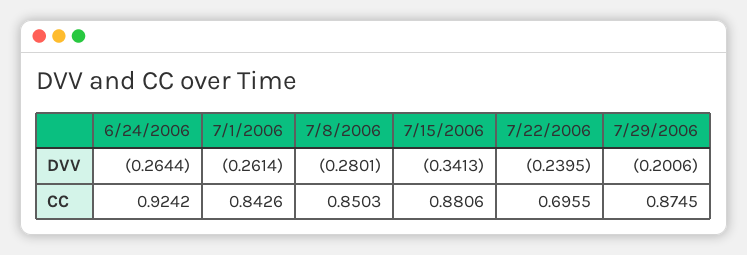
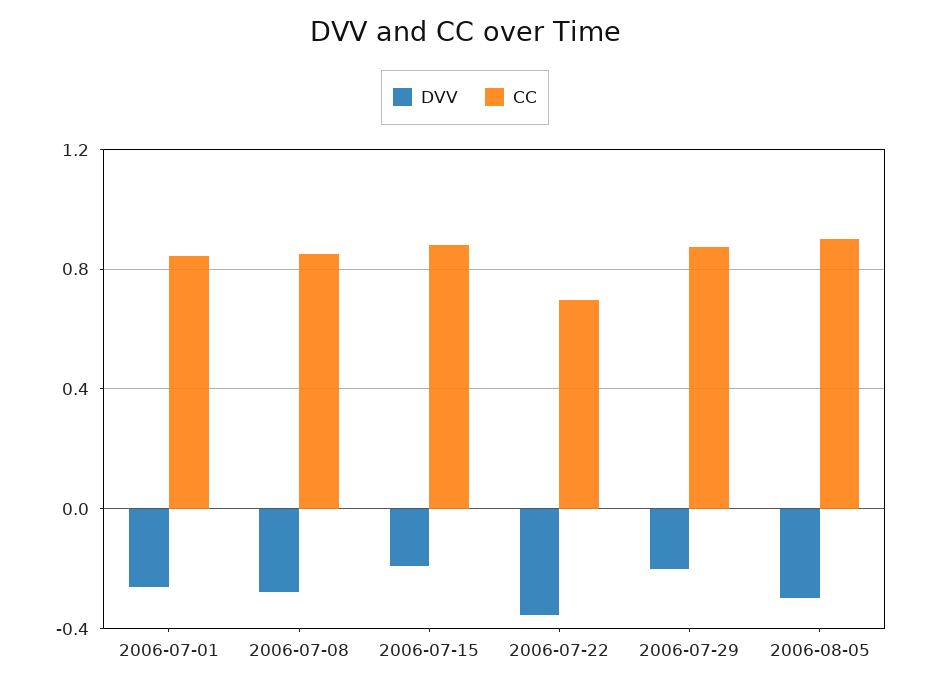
DVV, 6/24/2006: -0.2644 -> none
DVV, 7/15/2006: -0.3413 -> -0.2
DVV, 7/22/2006: -0.2395 -> -0.35
CC, 6/24/2006: 0.9242 -> none
DVV, 2006-08-05: none -> -0.3
CC, 2006-08-05: none -> 0.9

